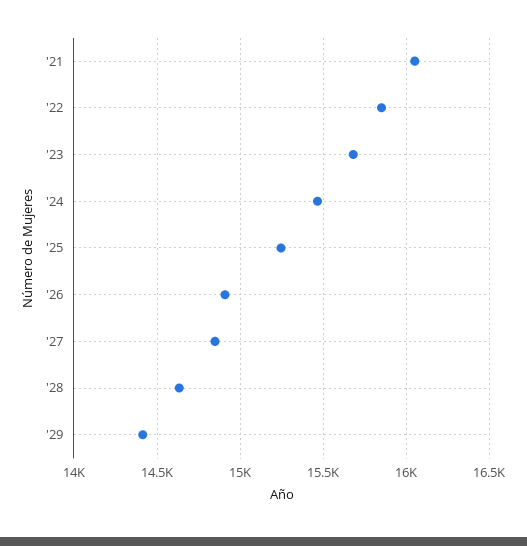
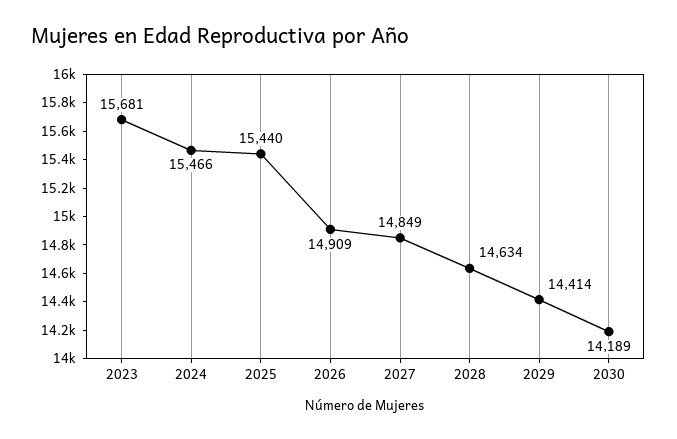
'21: 16050 -> none
'22: 15850 -> none
'25: 15250 -> 15440
2030: none -> 14189

